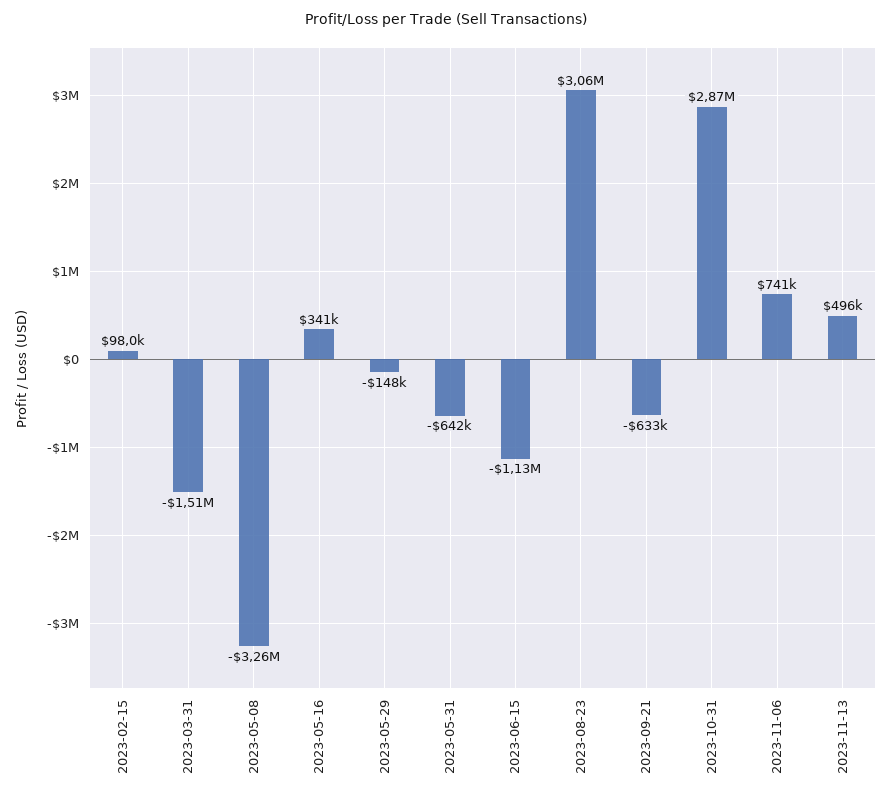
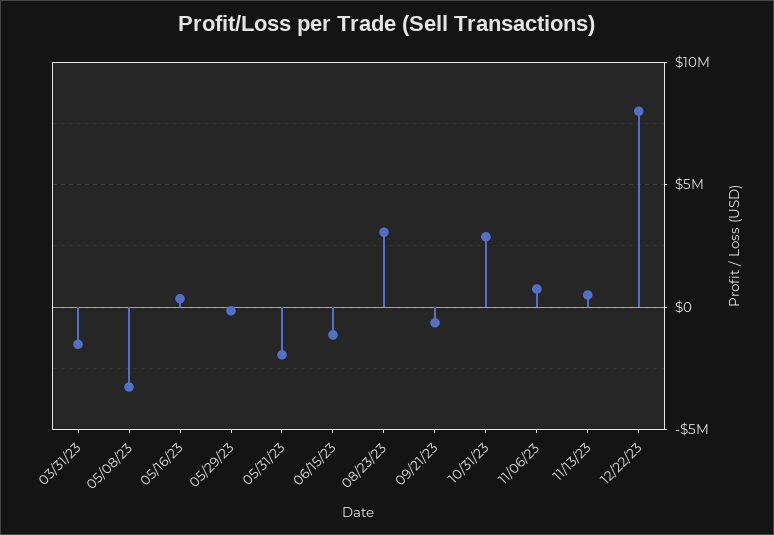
2023-02-15: 98000 -> none
2023-05-31: -642000 -> -2000000
12/22/23: none -> 8000000

